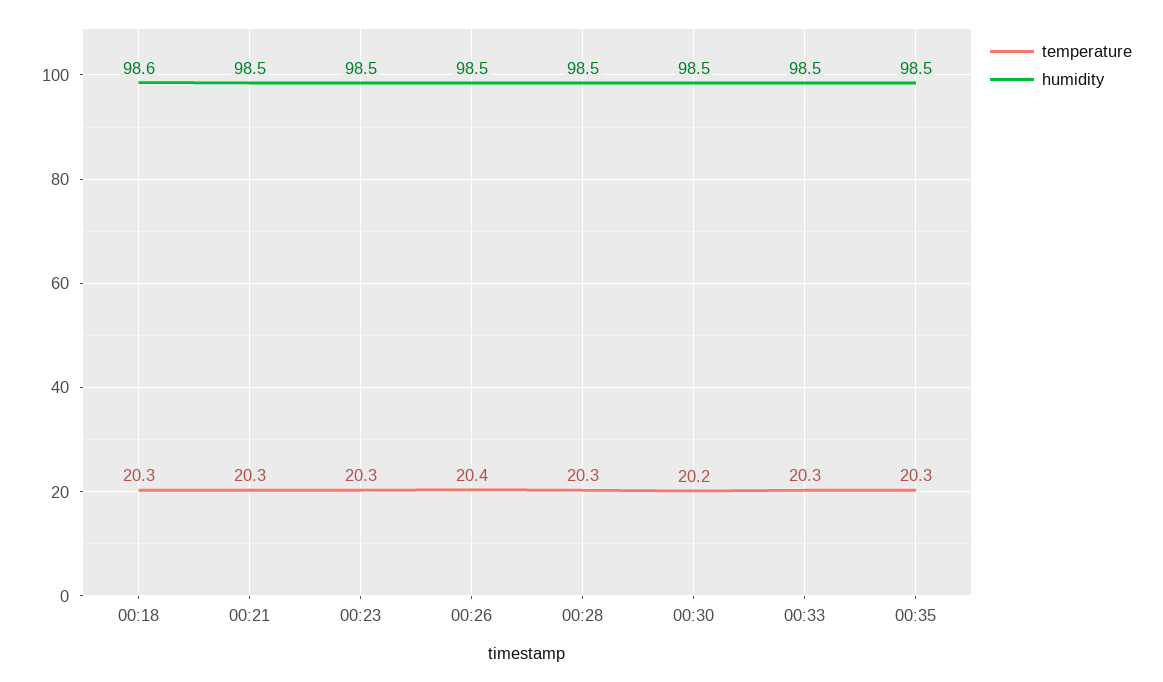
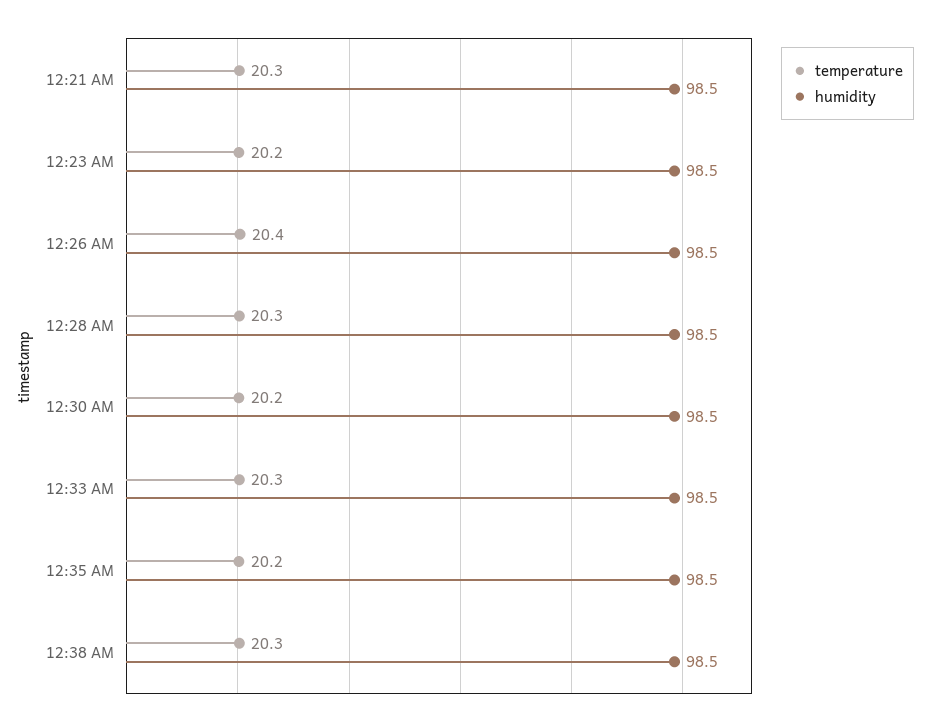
temperature, 00:18: 20.3 -> none
humidity, 00:18: 98.6 -> none
temperature, 00:23: 20.3 -> 20.2
temperature, 00:35: 20.3 -> 20.2
temperature, 12:38 AM: none -> 20.3
humidity, 12:38 AM: none -> 98.5

